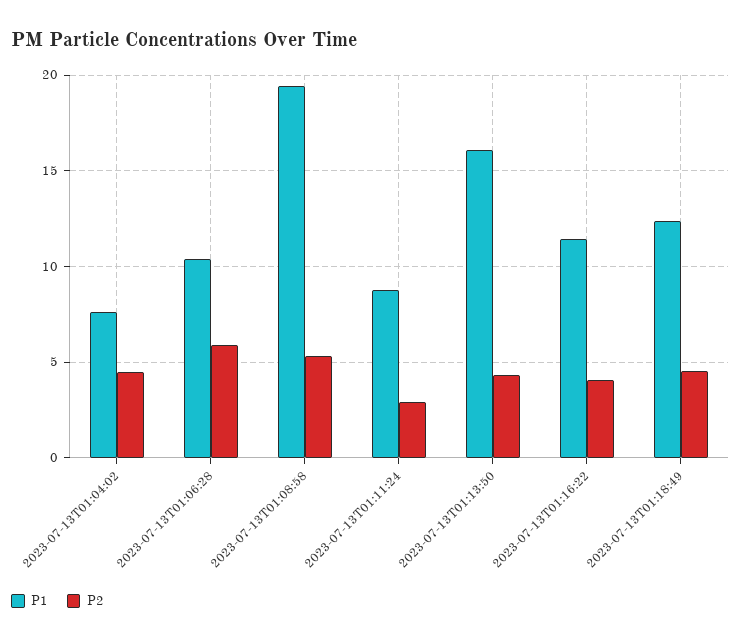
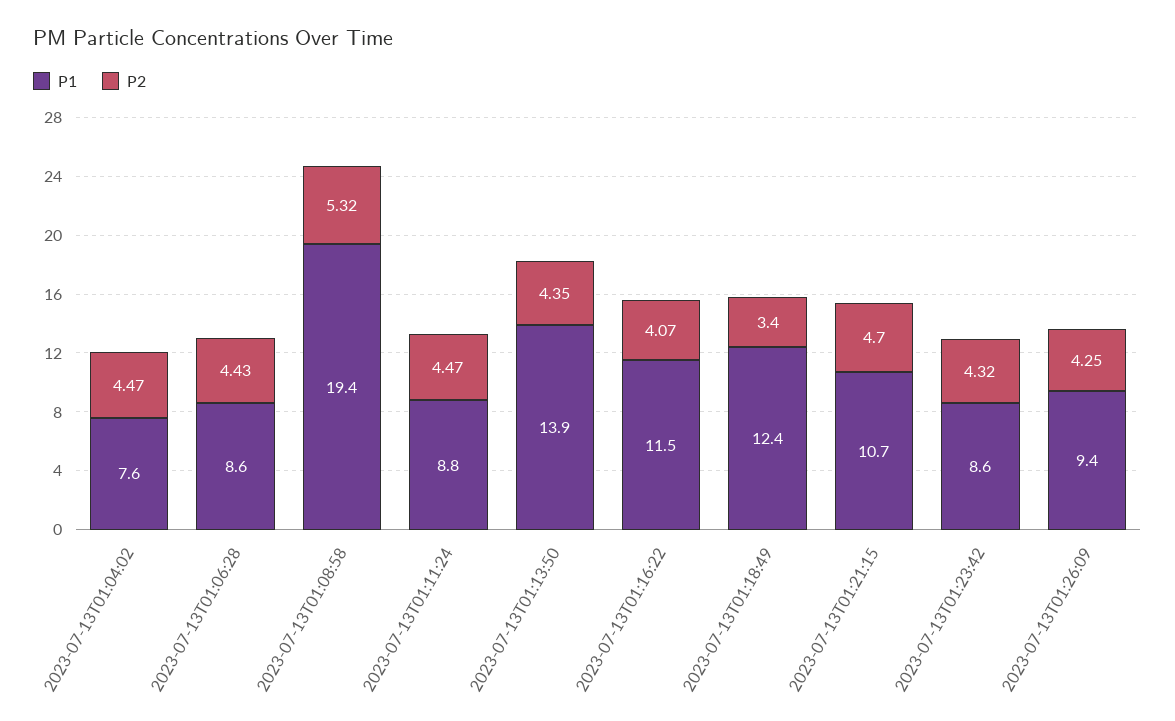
P1, 2023-07-13T01:06:28: 10.5 -> 8.6
P2, 2023-07-13T01:06:28: 6 -> 4.43
P2, 2023-07-13T01:11:24: 3 -> 4.47
P1, 2023-07-13T01:13:50: 16 -> 13.9
P2, 2023-07-13T01:18:49: 4.5 -> 3.4
P1, 2023-07-13T01:21:15: none -> 10.7
P2, 2023-07-13T01:21:15: none -> 4.7
P1, 2023-07-13T01:23:42: none -> 8.6
P2, 2023-07-13T01:23:42: none -> 4.32
P1, 2023-07-13T01:26:09: none -> 9.4
P2, 2023-07-13T01:26:09: none -> 4.25

